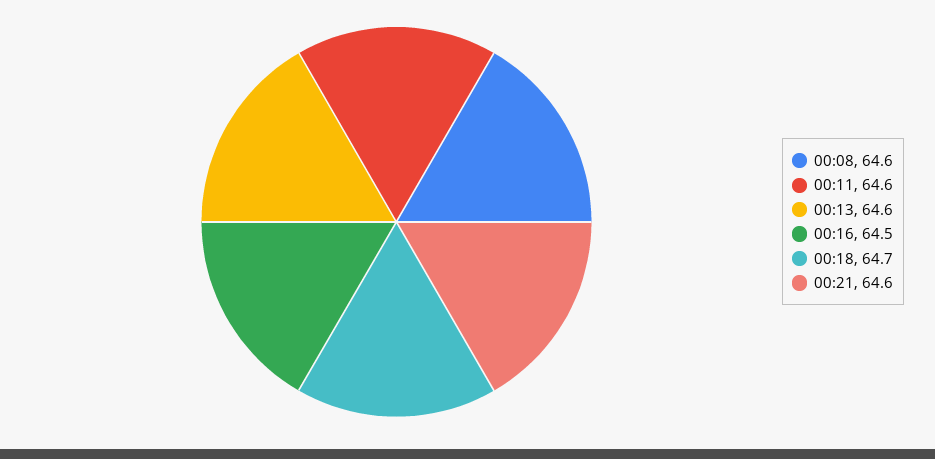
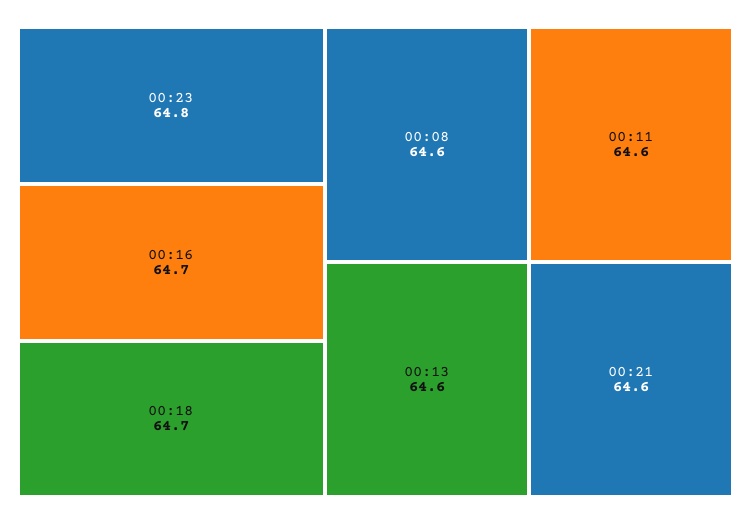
00:16: 64.5 -> 64.7
00:23: none -> 64.8

